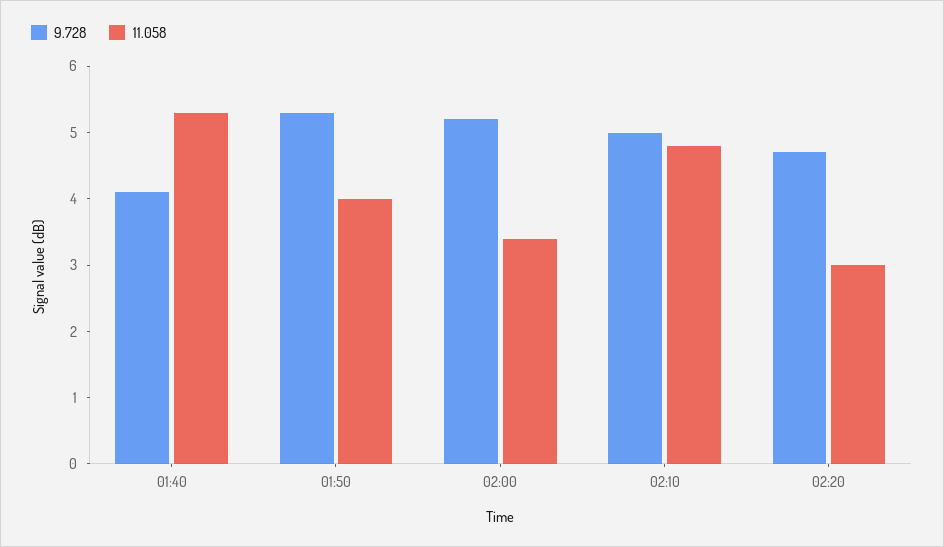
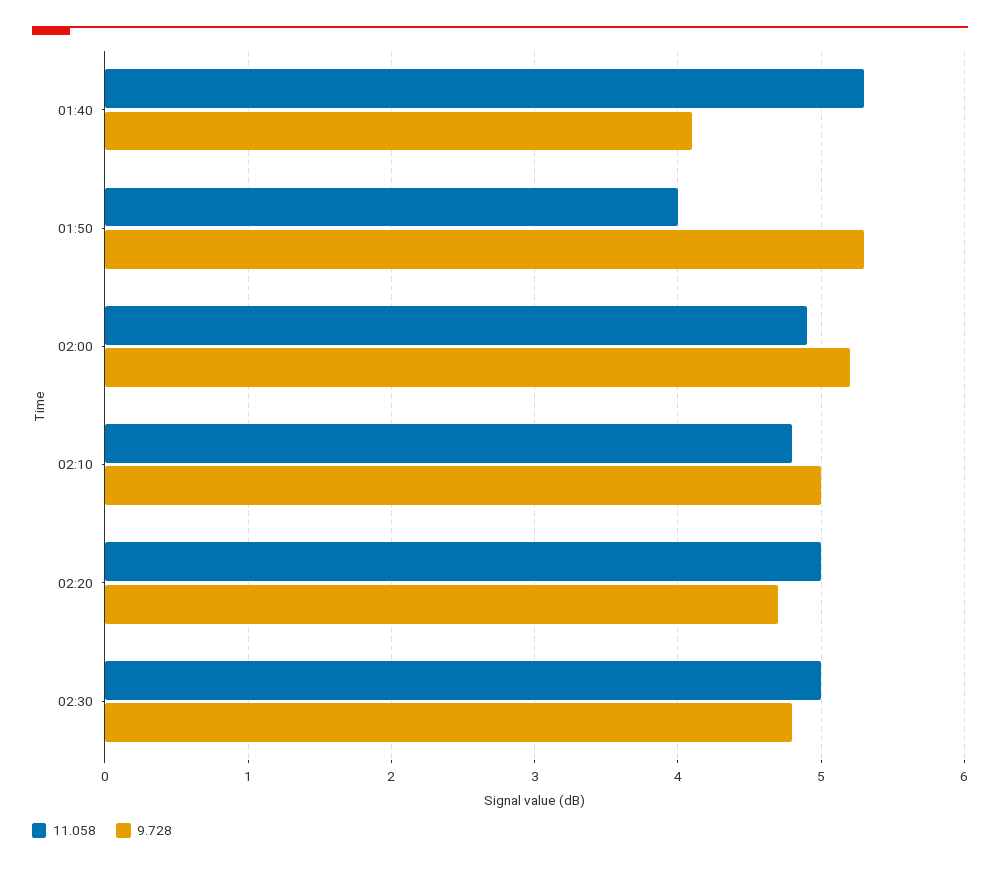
11.058, 02:00: 3.5 -> 4.9
11.058, 02:20: 3 -> 5
11.058, 02:30: none -> 5
9.728, 02:30: none -> 4.8

